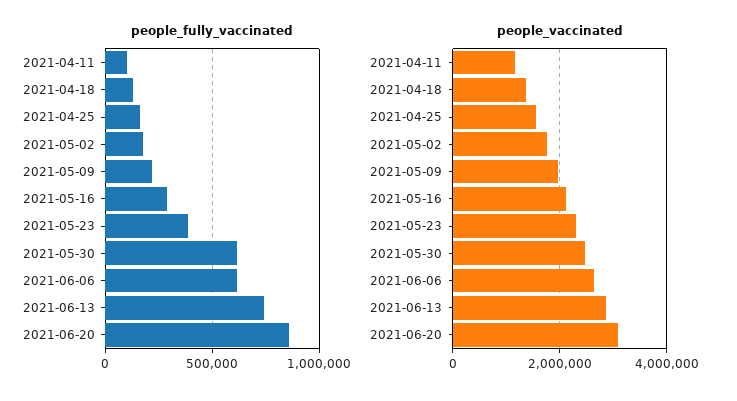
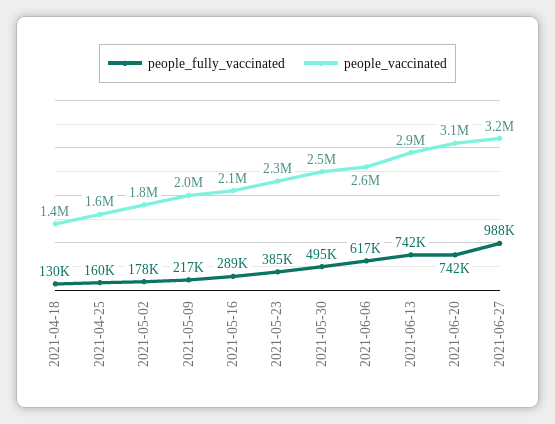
people_fully_vaccinated, 2021-04-11: 100000 -> none
people_fully_vaccinated, 2021-05-30: 600000 -> 495000
people_fully_vaccinated, 2021-06-20: 850000 -> 742000
people_vaccinated, 2021-04-11: 1200000 -> none
people_fully_vaccinated, 2021-06-27: none -> 988000
people_vaccinated, 2021-06-27: none -> 3200000

